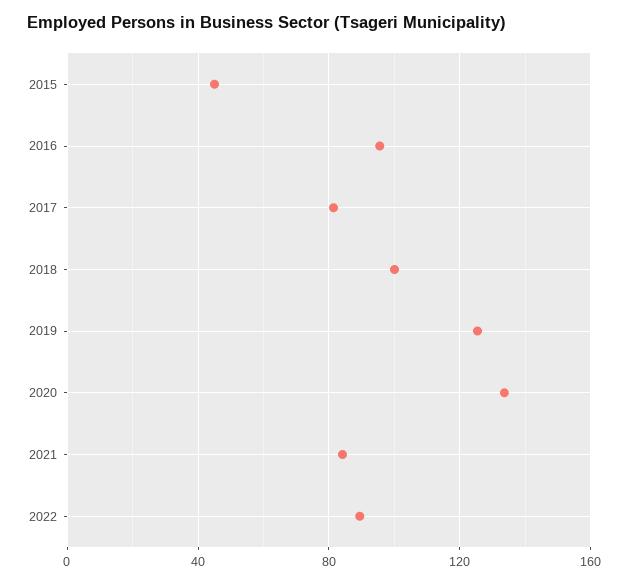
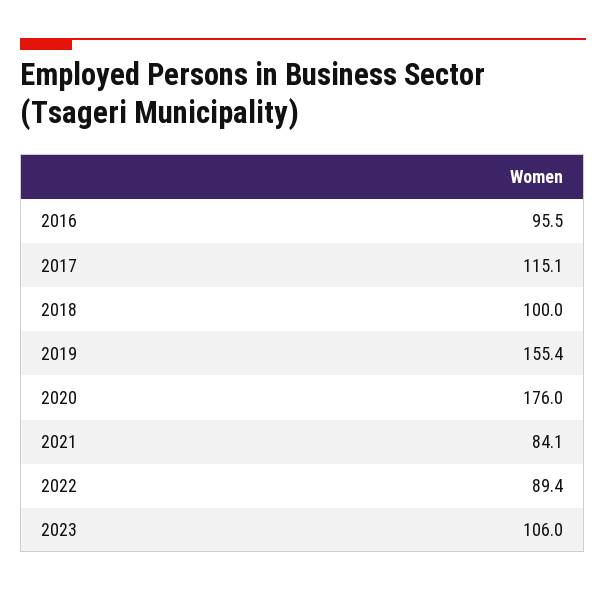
2015: 45 -> none
2017: 80 -> 115.1
2019: 125 -> 155.4
2020: 135 -> 176
2023: none -> 106

